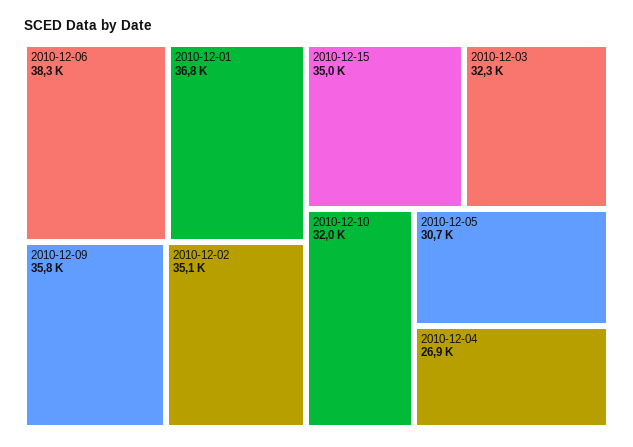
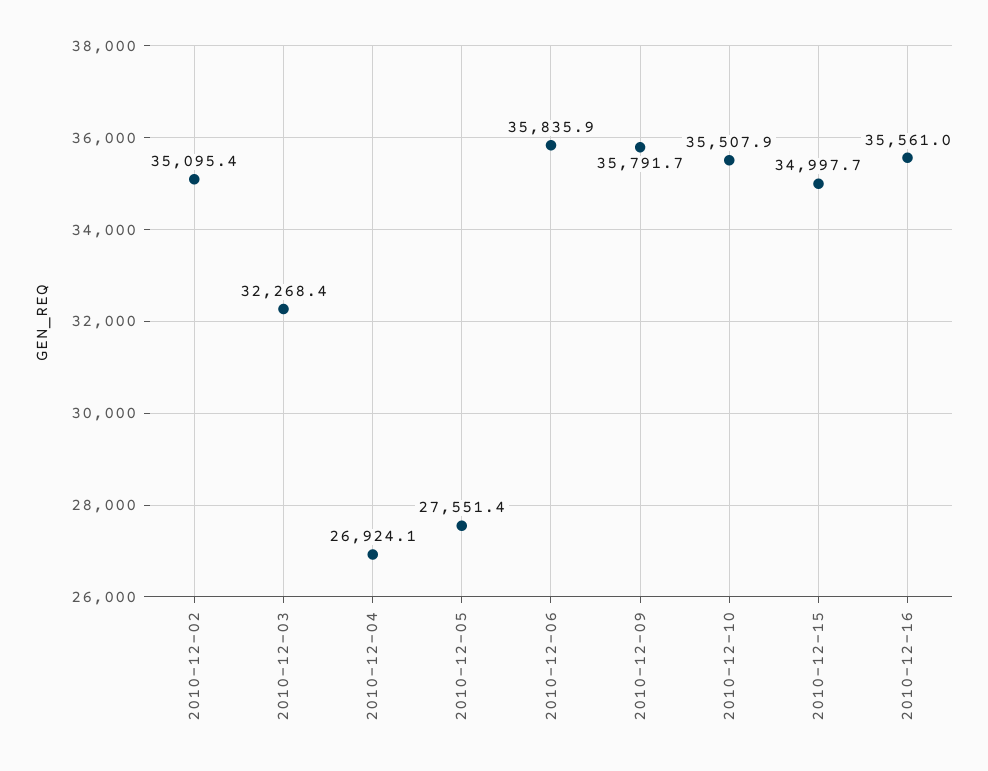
2010-12-06: 38300 -> 35835.9
2010-12-01: 36800 -> none
2010-12-10: 32000 -> 35507.9
2010-12-05: 30700 -> 27551.4
2010-12-16: none -> 35561

